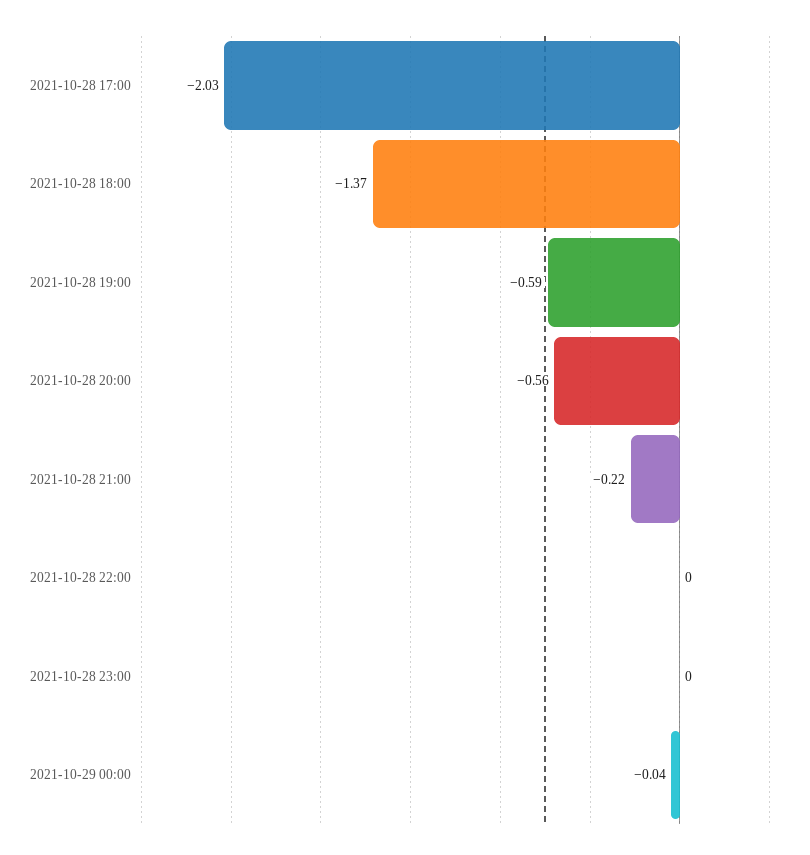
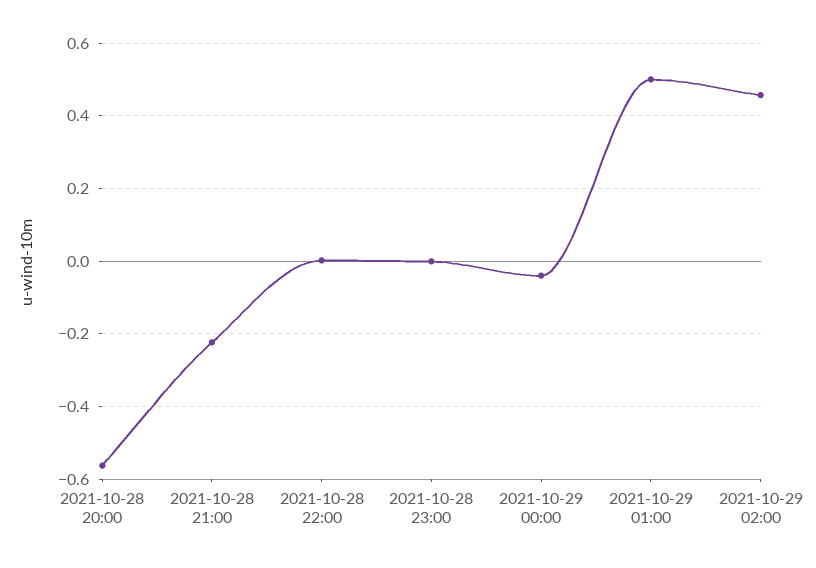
2021-10-28 17:00: -2.03 -> none
2021-10-28 18:00: -1.37 -> none
2021-10-28 19:00: -0.59 -> none
2021-10-29 01:00: none -> 0.5
2021-10-29 02:00: none -> 0.46

